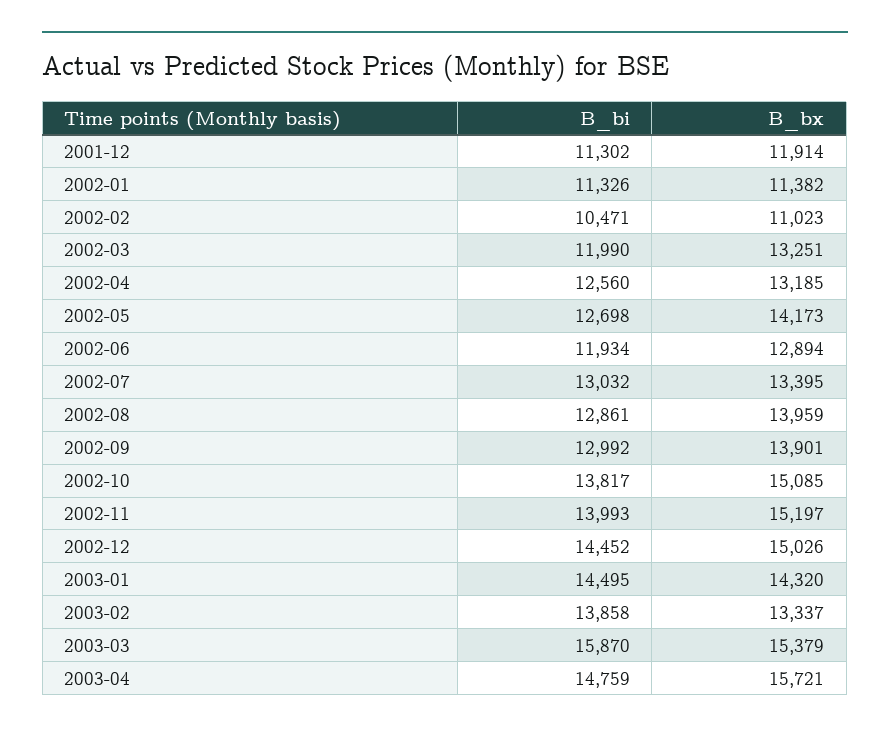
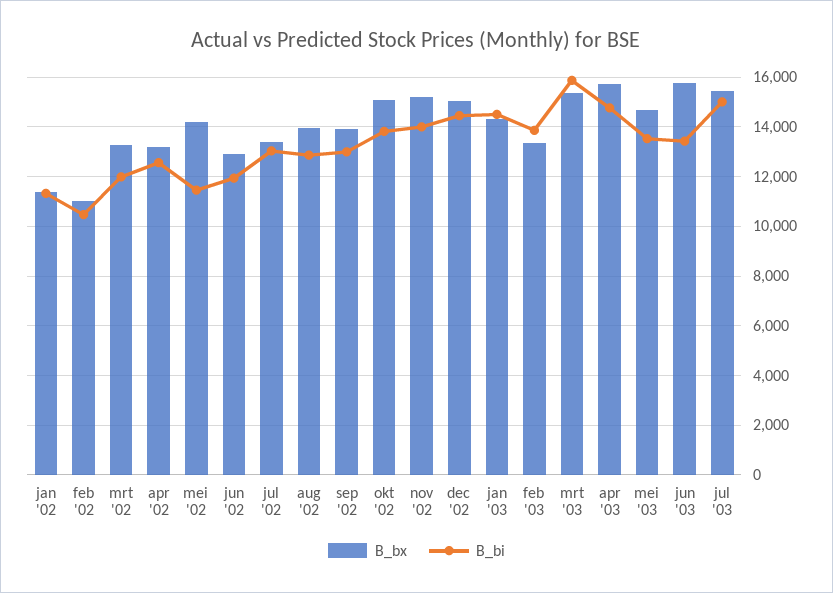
B_bi, 2001-12: 11302 -> none
B_bx, 2001-12: 11914 -> none
B_bi, 2002-05: 12698 -> 11500
B_bx, mei '03: none -> 14750
B_bi, mei '03: none -> 13500
B_bx, jun '03: none -> 15750
B_bi, jun '03: none -> 13500
B_bx, jul '03: none -> 15500
B_bi, jul '03: none -> 15000

